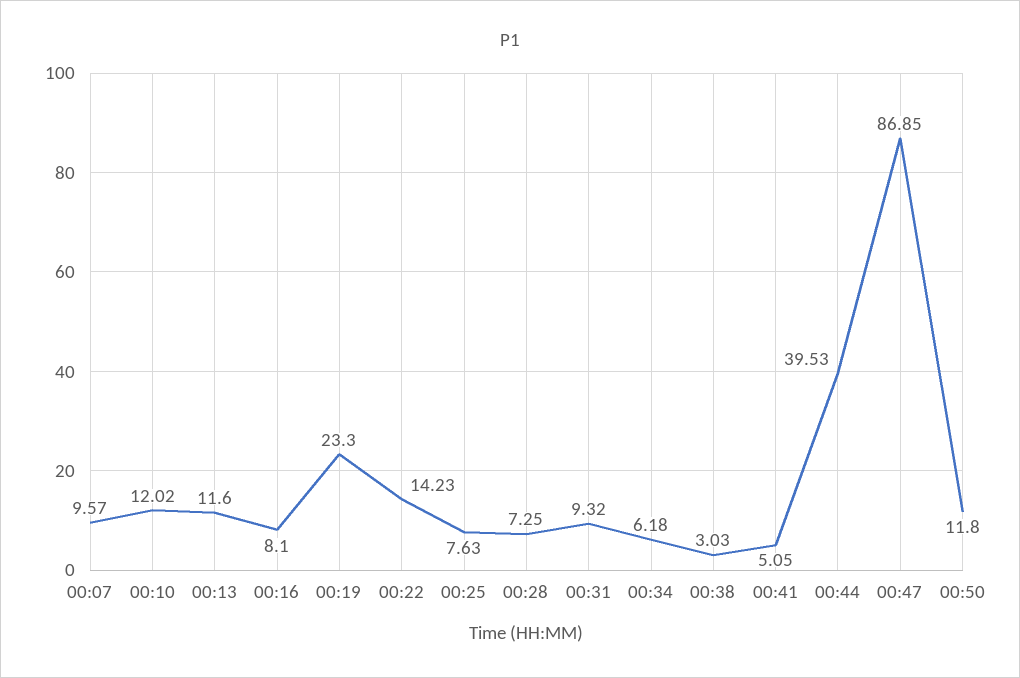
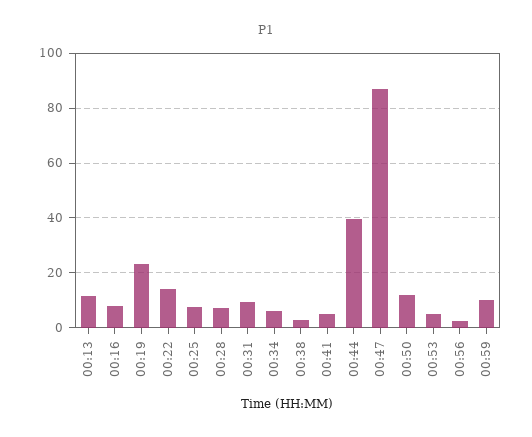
00:07: 9.57 -> none
00:10: 12.02 -> none
00:53: none -> 5
00:56: none -> 2.5
00:59: none -> 10

